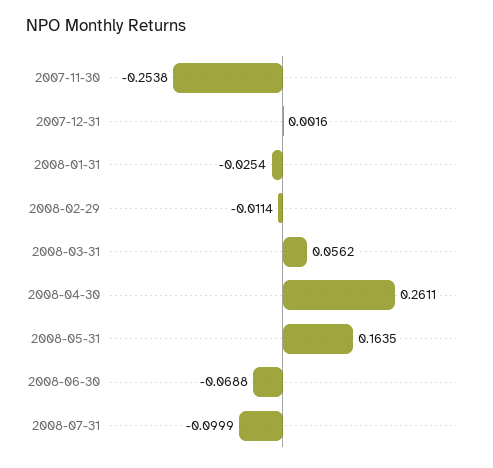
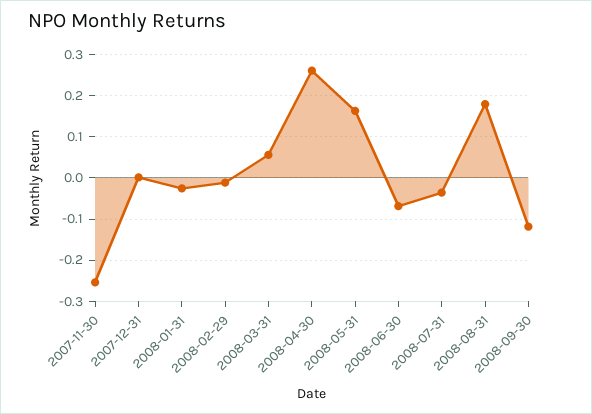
2008-07-31: -0.0999 -> -0.04
2008-08-31: none -> 0.18
2008-09-30: none -> -0.12

